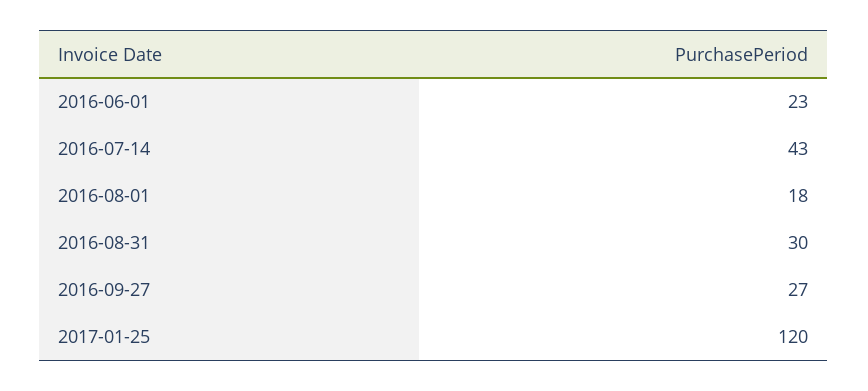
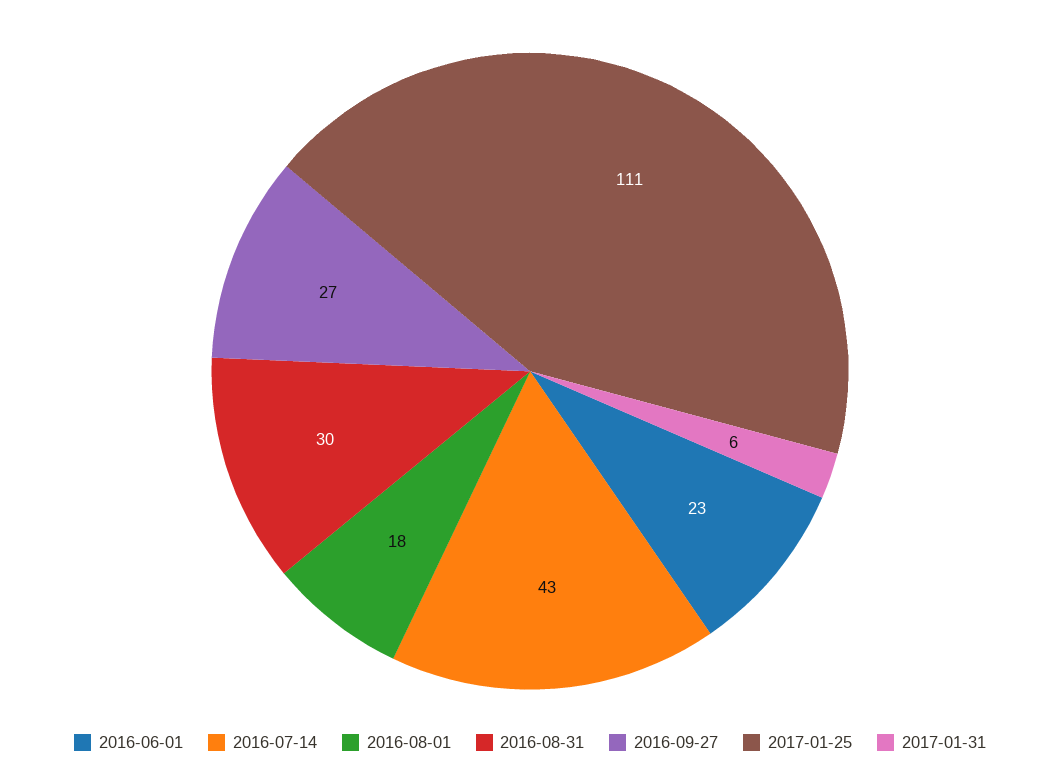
2017-01-25: 120 -> 111
2017-01-31: none -> 6

